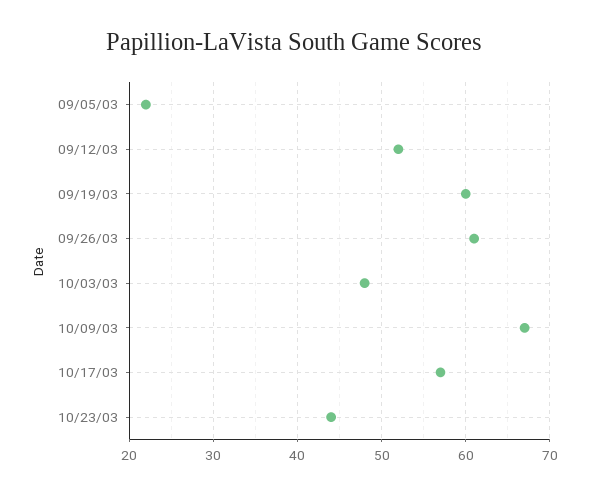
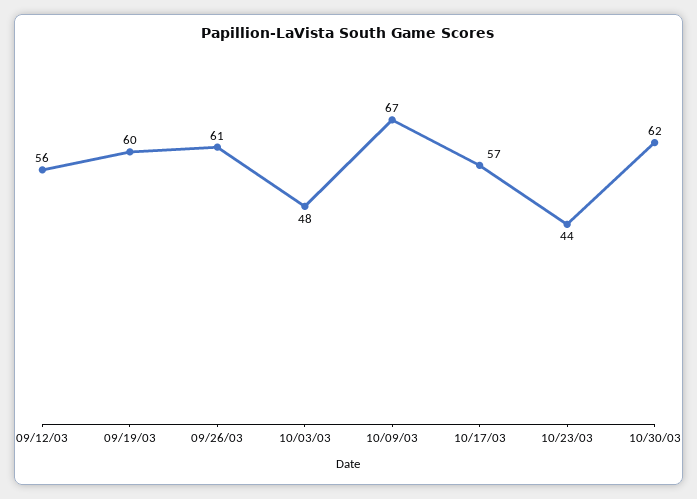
09/05/03: 22 -> none
09/12/03: 52 -> 56
10/30/03: none -> 62

